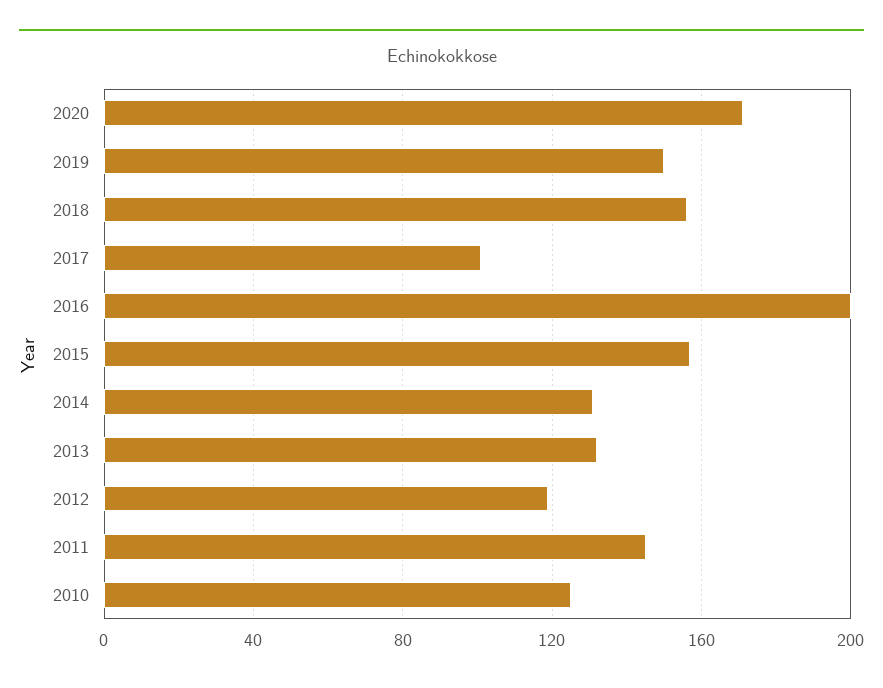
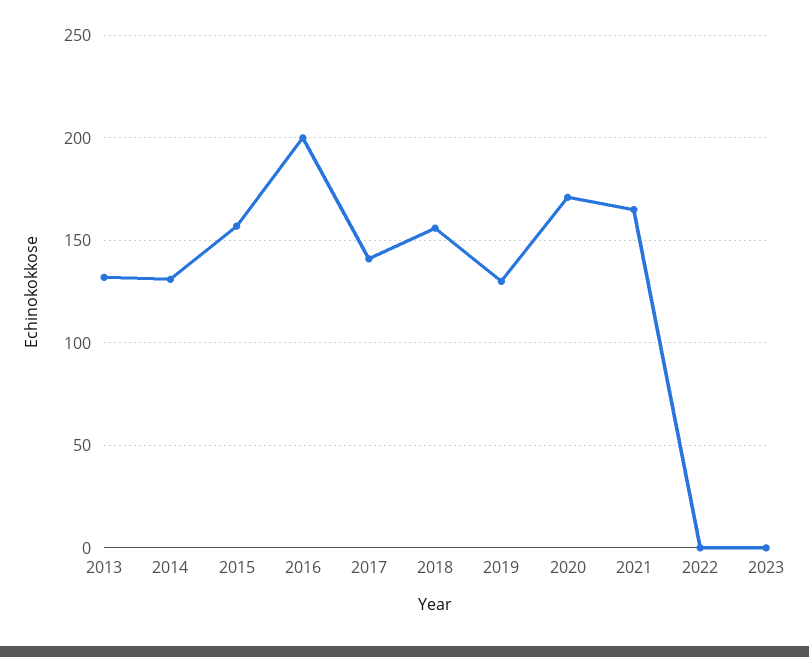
2019: 150 -> 130
2017: 100 -> 140
2012: 120 -> none
2011: 145 -> none
2010: 125 -> none
2021: none -> 165
2022: none -> 0
2023: none -> 0

